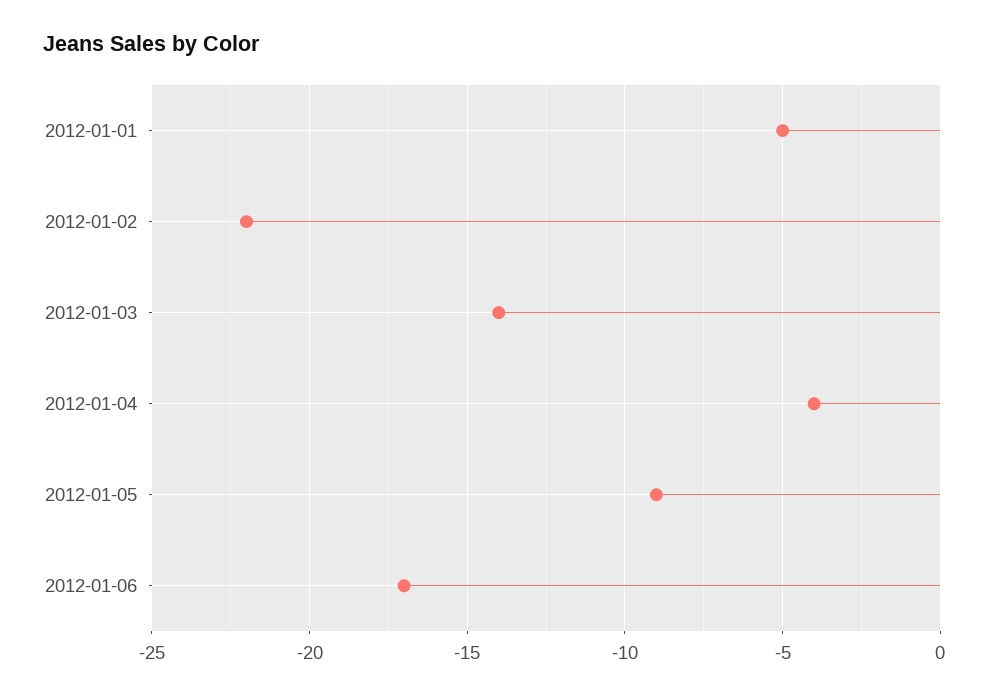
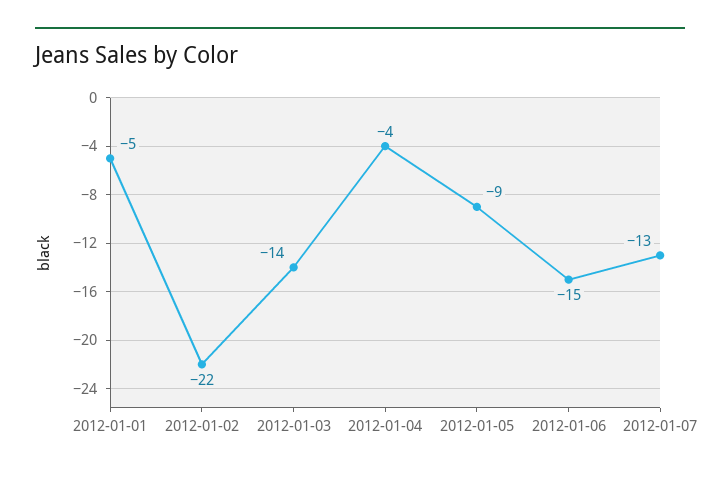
2012-01-06: -17 -> -15
2012-01-07: none -> -13

